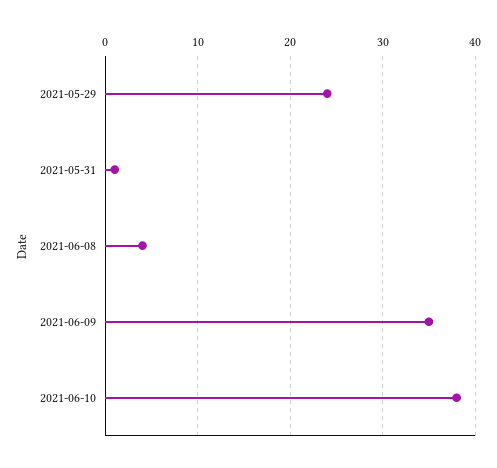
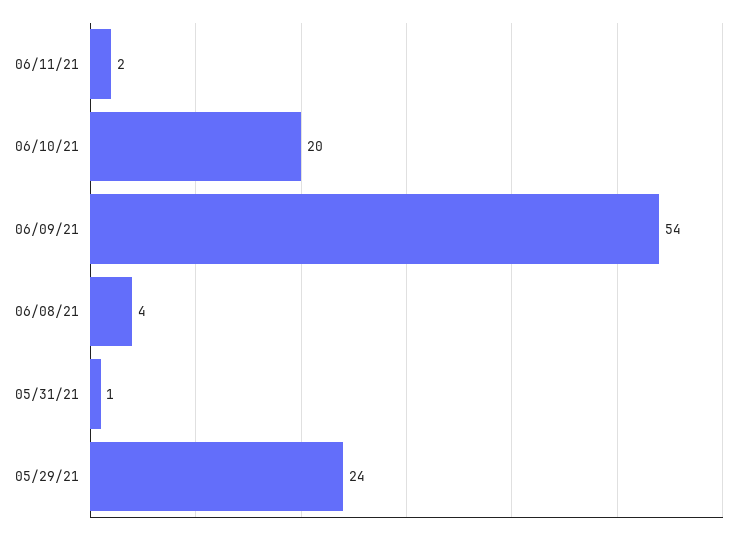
2021-06-09: 35 -> 54
2021-06-10: 38 -> 20
06/11/21: none -> 2

